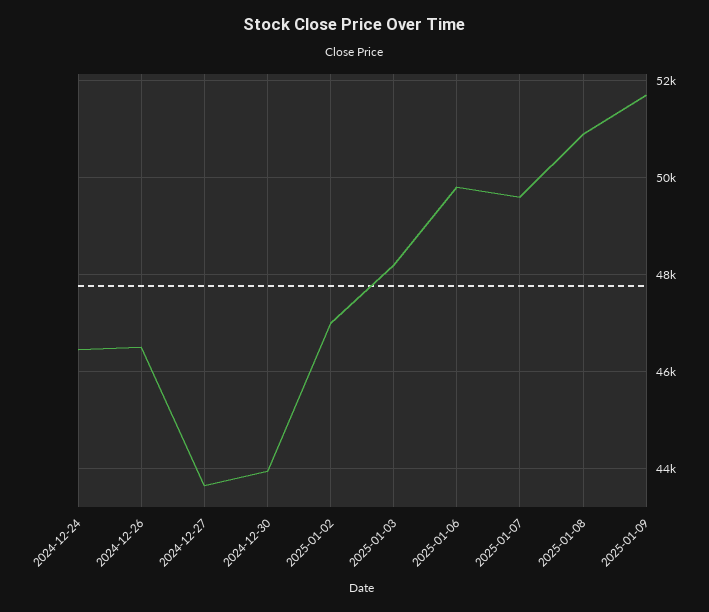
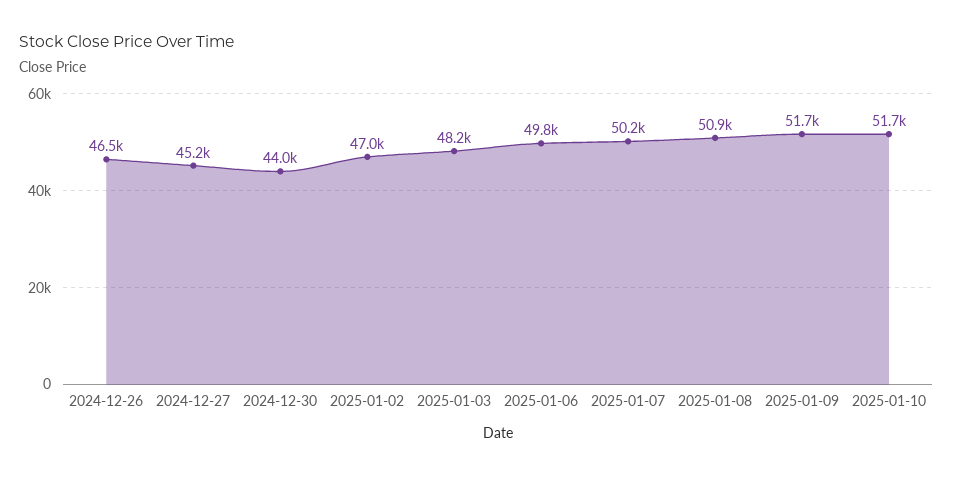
2024-12-24: 46400 -> none
2024-12-27: 43600 -> 45200
2025-01-07: 49600 -> 50200
2025-01-10: none -> 51700

